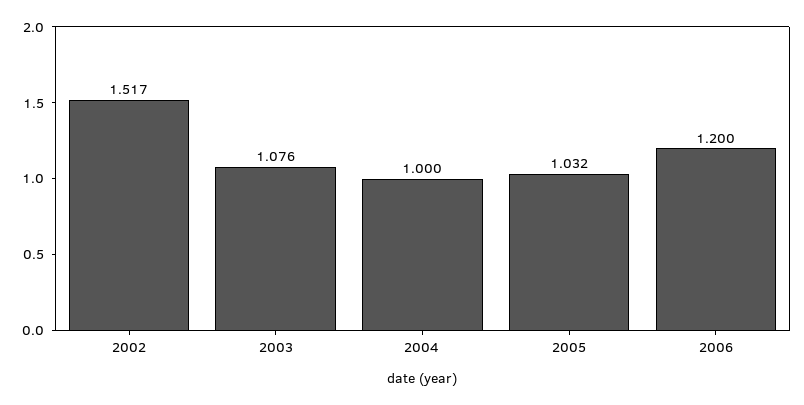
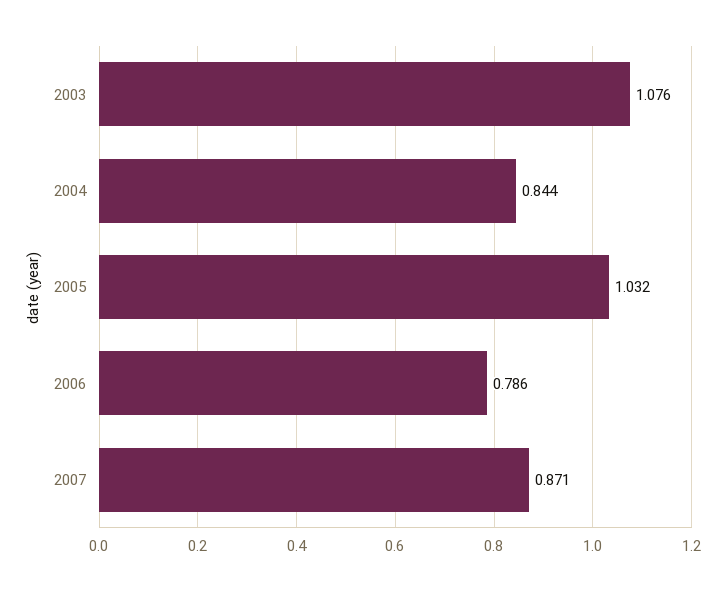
2002: 1.517 -> none
2004: 1 -> 0.844
2006: 1.2 -> 0.786
2007: none -> 0.871

